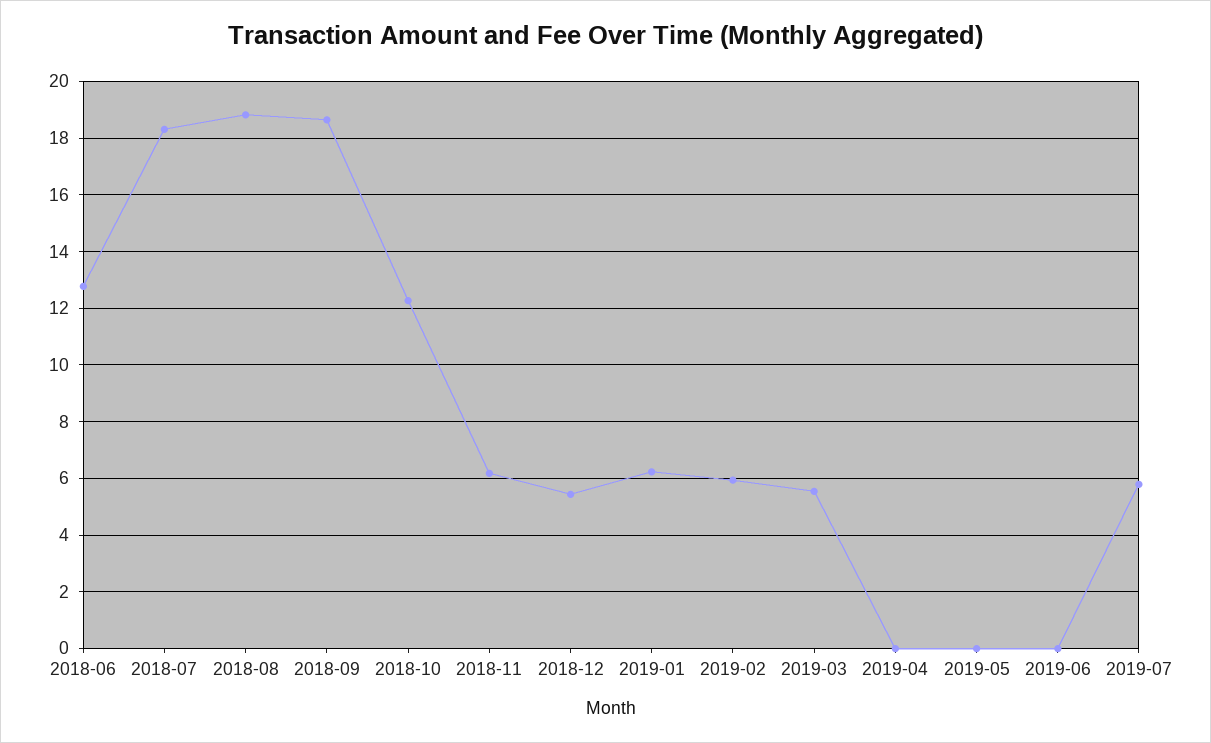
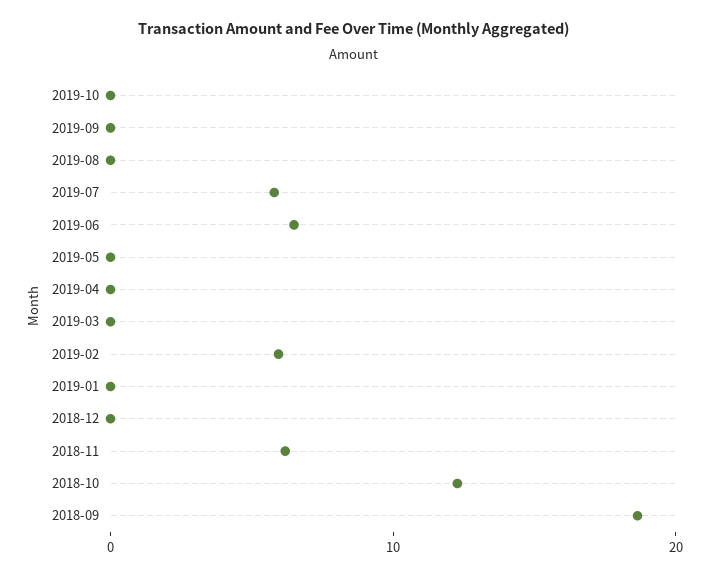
2018-06: 12.75 -> none
2018-07: 18.25 -> none
2018-08: 18.75 -> none
2018-12: 5.5 -> 0
2019-01: 6.25 -> 0
2019-03: 5.5 -> 0
2019-06: 0 -> 6
2019-10: none -> 0
2019-09: none -> 0
2019-08: none -> 0

